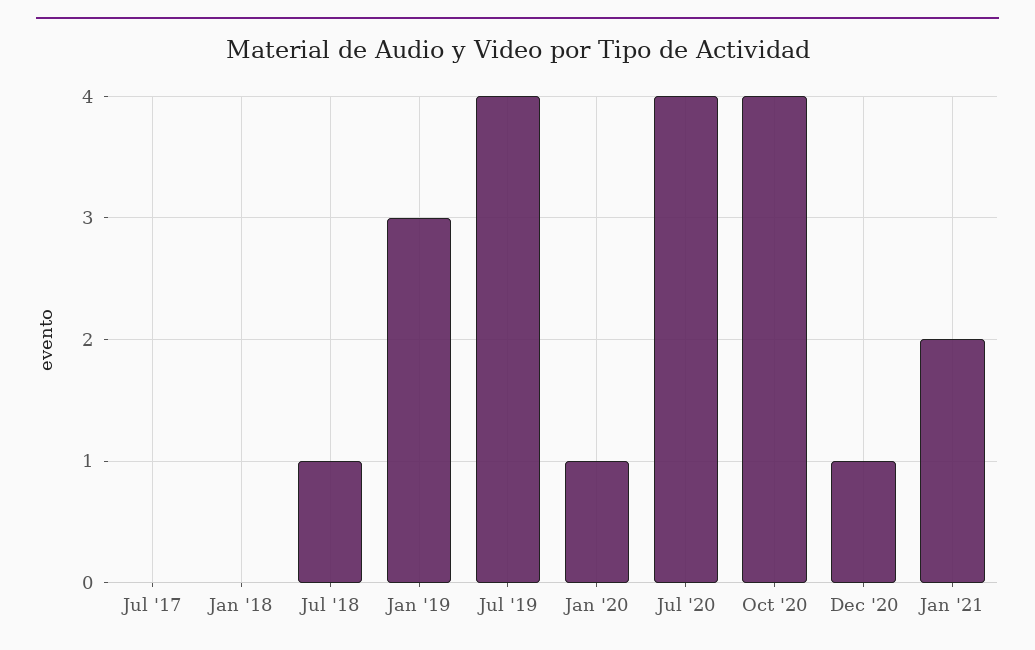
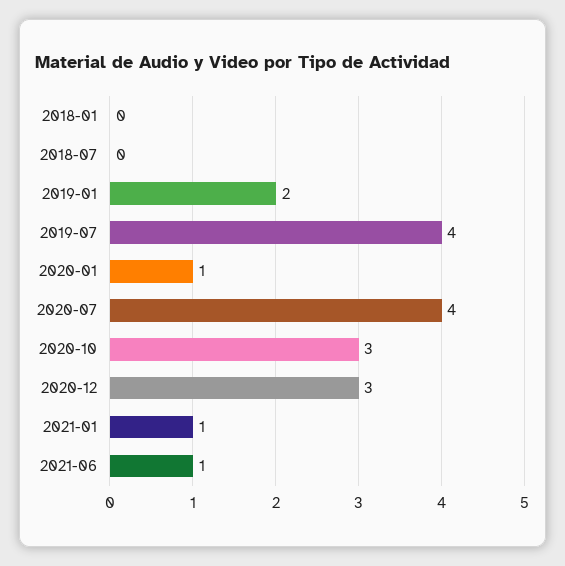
Jul '17: 0 -> none
Jul '18: 1 -> 0
Jan '19: 3 -> 2
Oct '20: 4 -> 3
Dec '20: 1 -> 3
Jan '21: 2 -> 1
2021-06: none -> 1

